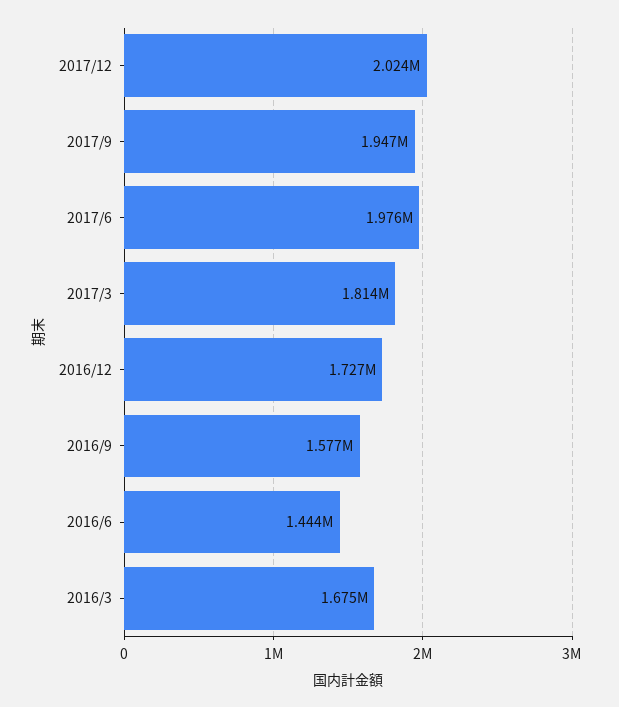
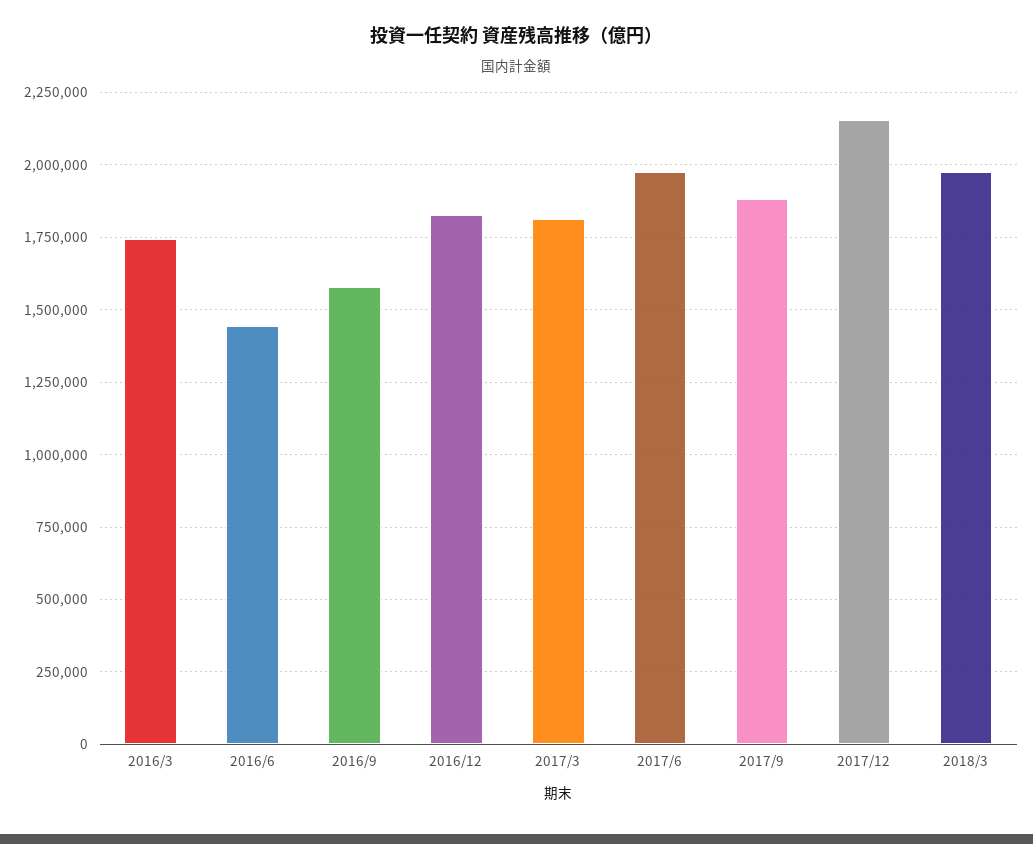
2017/12: 2024000 -> 2150000
2017/9: 1947000 -> 1875000
2016/12: 1727000 -> 1825000
2016/3: 1675000 -> 1750000
2018/3: none -> 1975000

